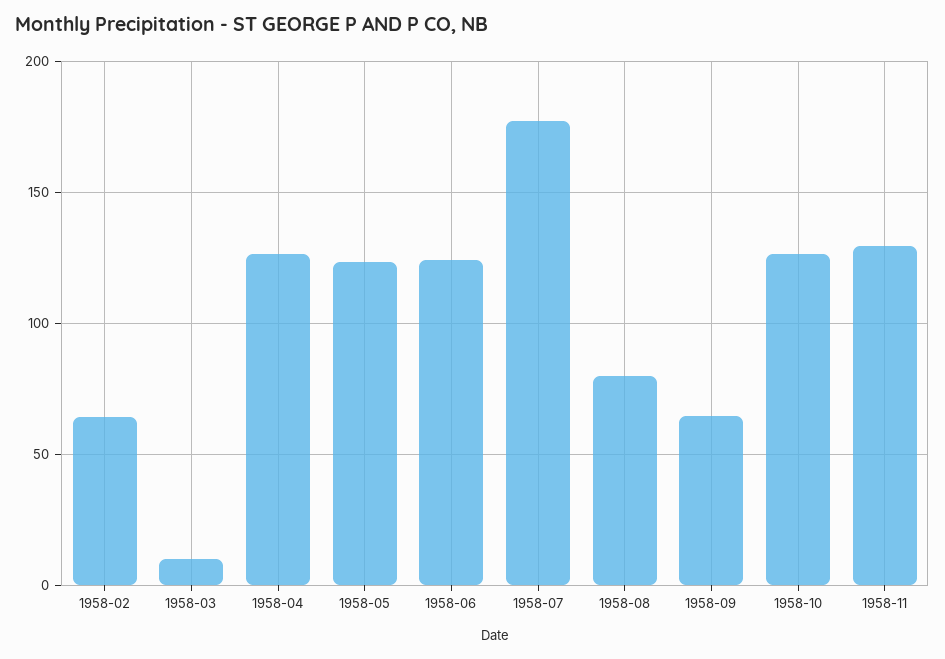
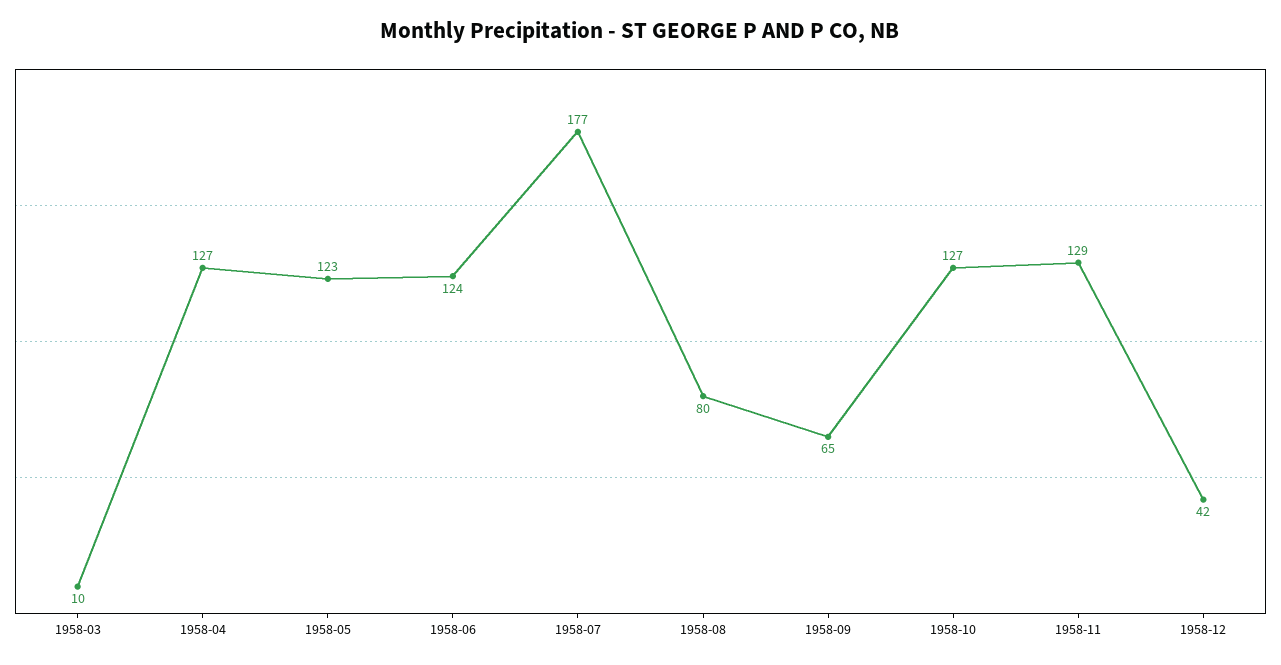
1958-02: 65 -> none
1958-12: none -> 42

